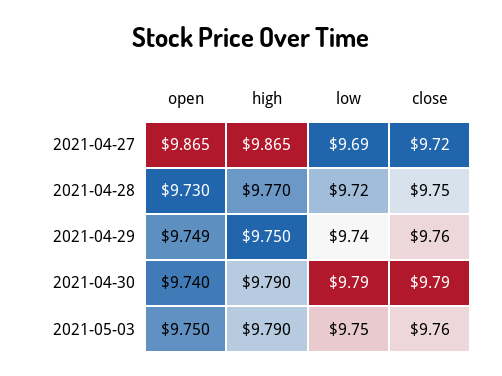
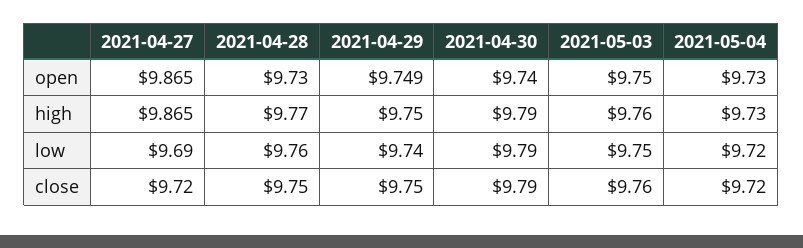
low, 2021-04-28: 9.72 -> 9.76
close, 2021-04-29: 9.76 -> 9.75
high, 2021-05-03: 9.79 -> 9.76
open, 2021-05-04: none -> 9.73
high, 2021-05-04: none -> 9.73
low, 2021-05-04: none -> 9.72
close, 2021-05-04: none -> 9.72

